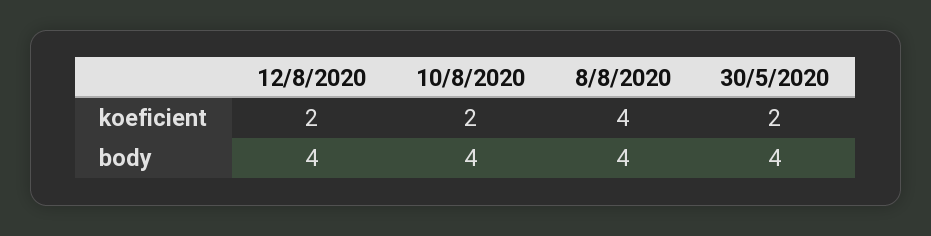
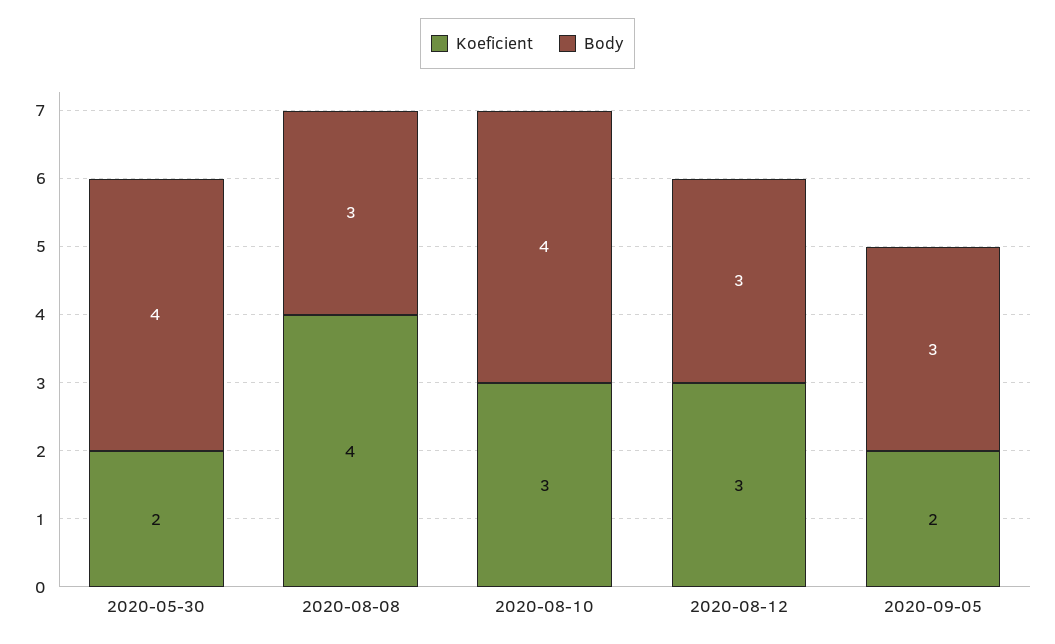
koeficient, 12/8/2020: 2 -> 3
koeficient, 10/8/2020: 2 -> 3
body, 12/8/2020: 4 -> 3
body, 8/8/2020: 4 -> 3
koeficient, 2020-09-05: none -> 2
body, 2020-09-05: none -> 3

